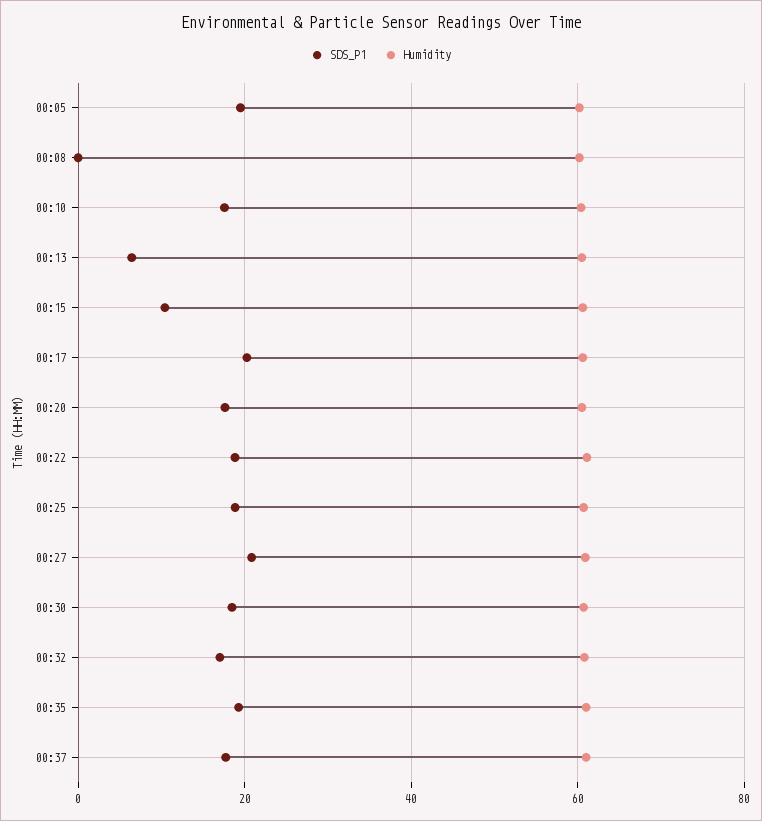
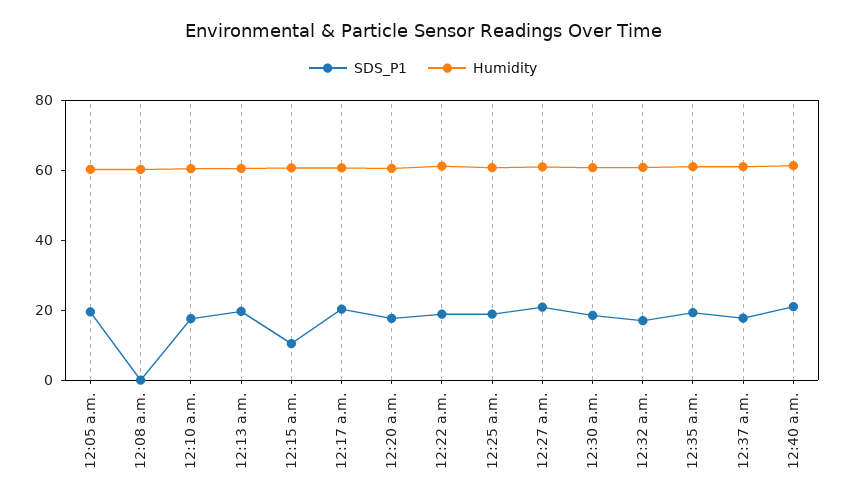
SDS_P1, 00:13: 6 -> 20
SDS_P1, 12:40 a.m.: none -> 20
Humidity, 12:40 a.m.: none -> 60

